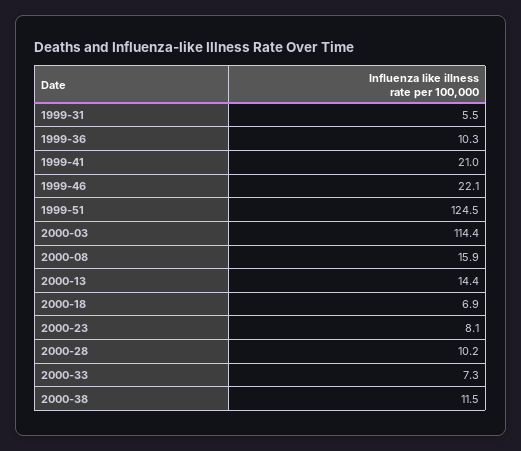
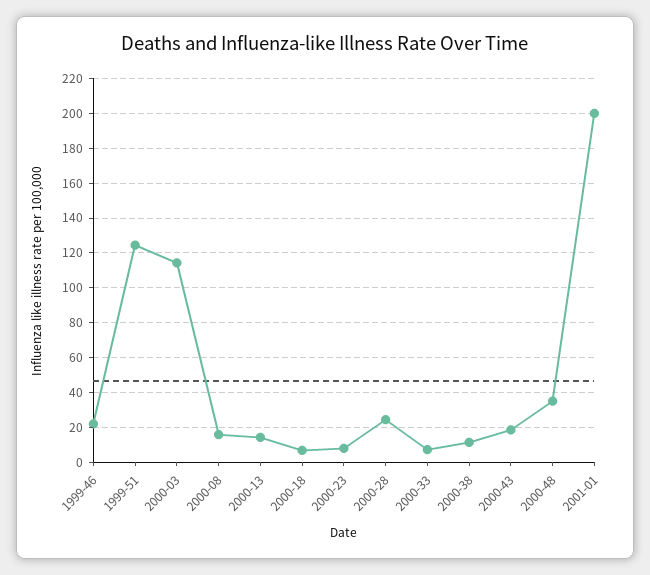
1999-31: 5.5 -> none
1999-36: 10.3 -> none
1999-41: 21 -> none
2000-28: 10.2 -> 25
2000-43: none -> 20
2000-48: none -> 35
2001-01: none -> 200

